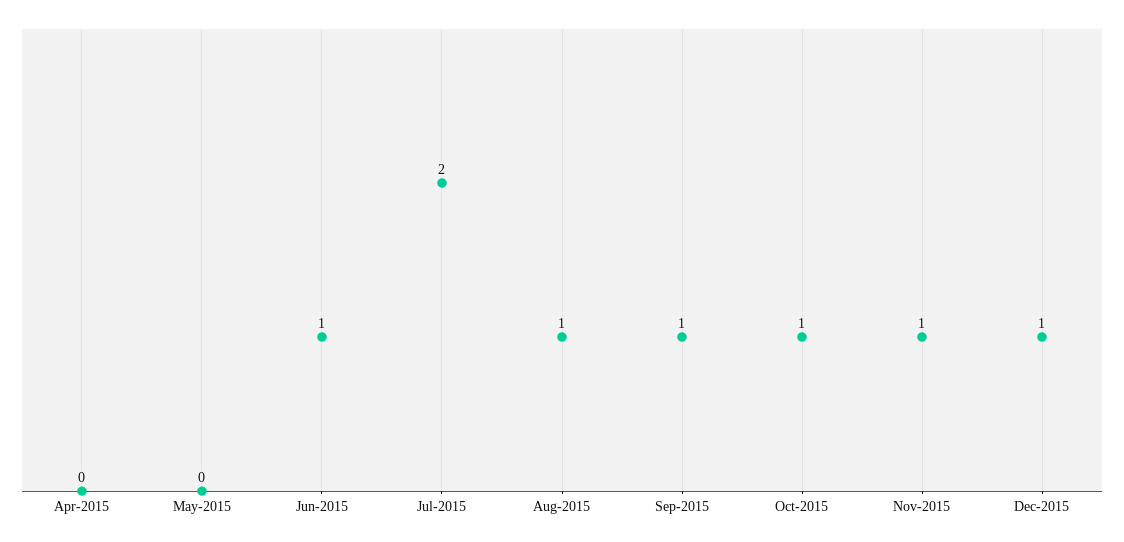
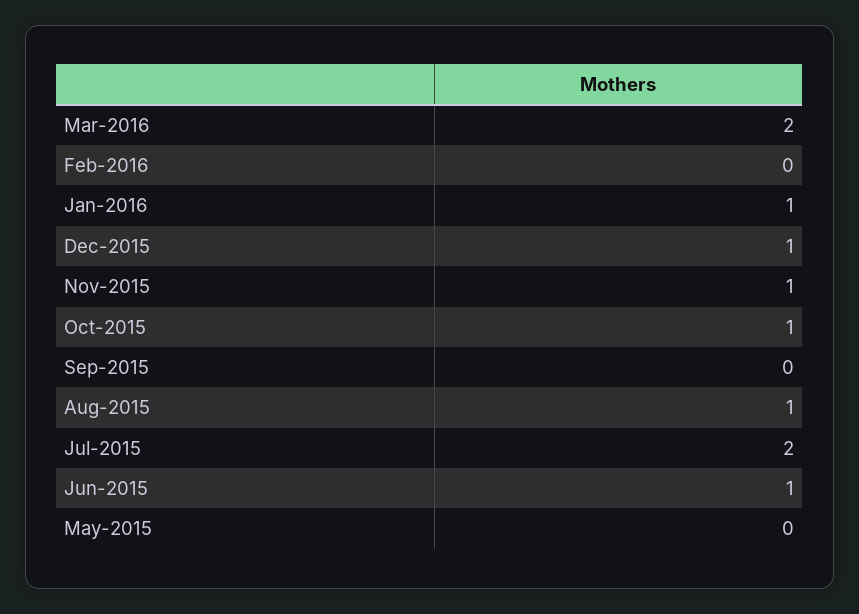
Apr-2015: 0 -> none
Sep-2015: 1 -> 0
Mar-2016: none -> 2
Feb-2016: none -> 0
Jan-2016: none -> 1

